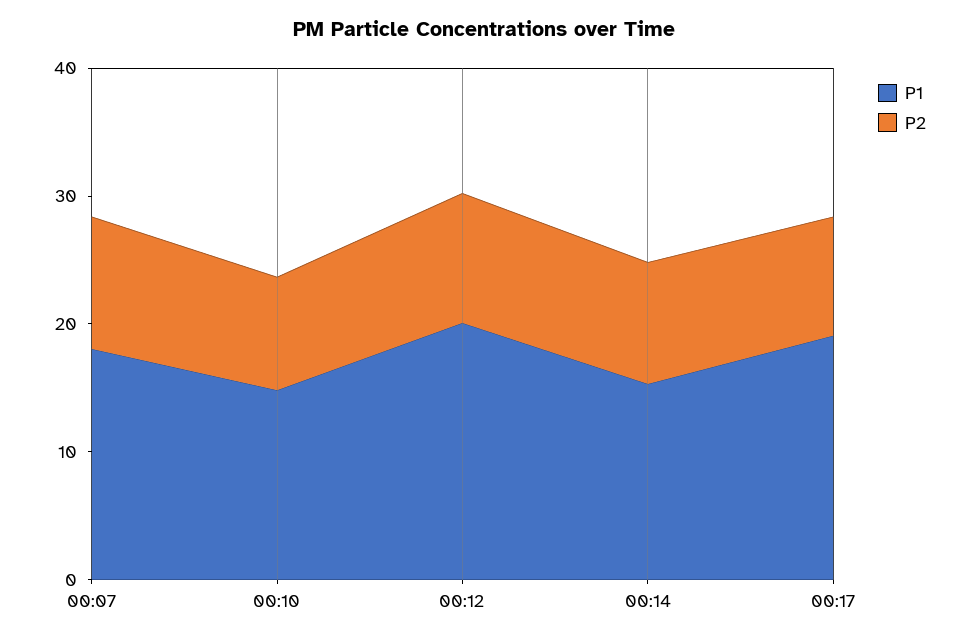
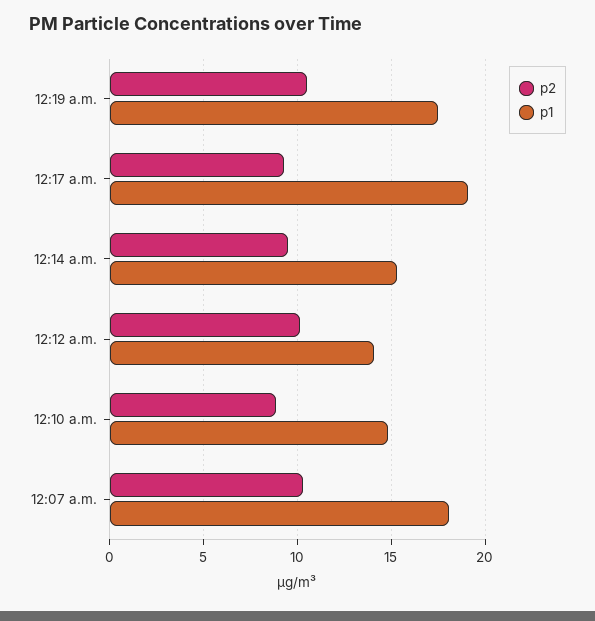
P1, 00:12: 20 -> 14
P2, 12:19 a.m.: none -> 10.5
P1, 12:19 a.m.: none -> 17.5

